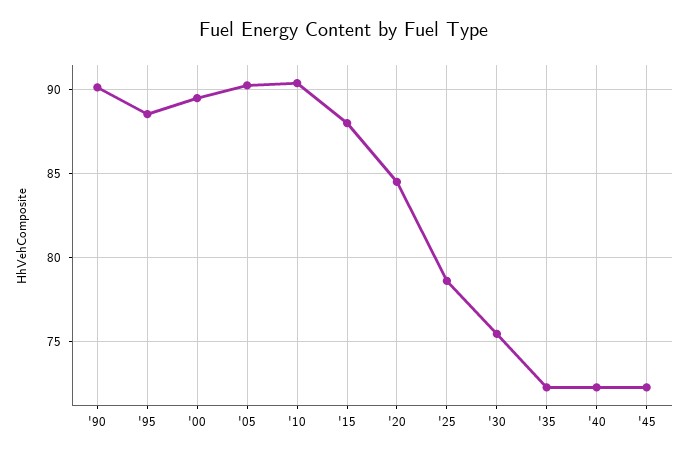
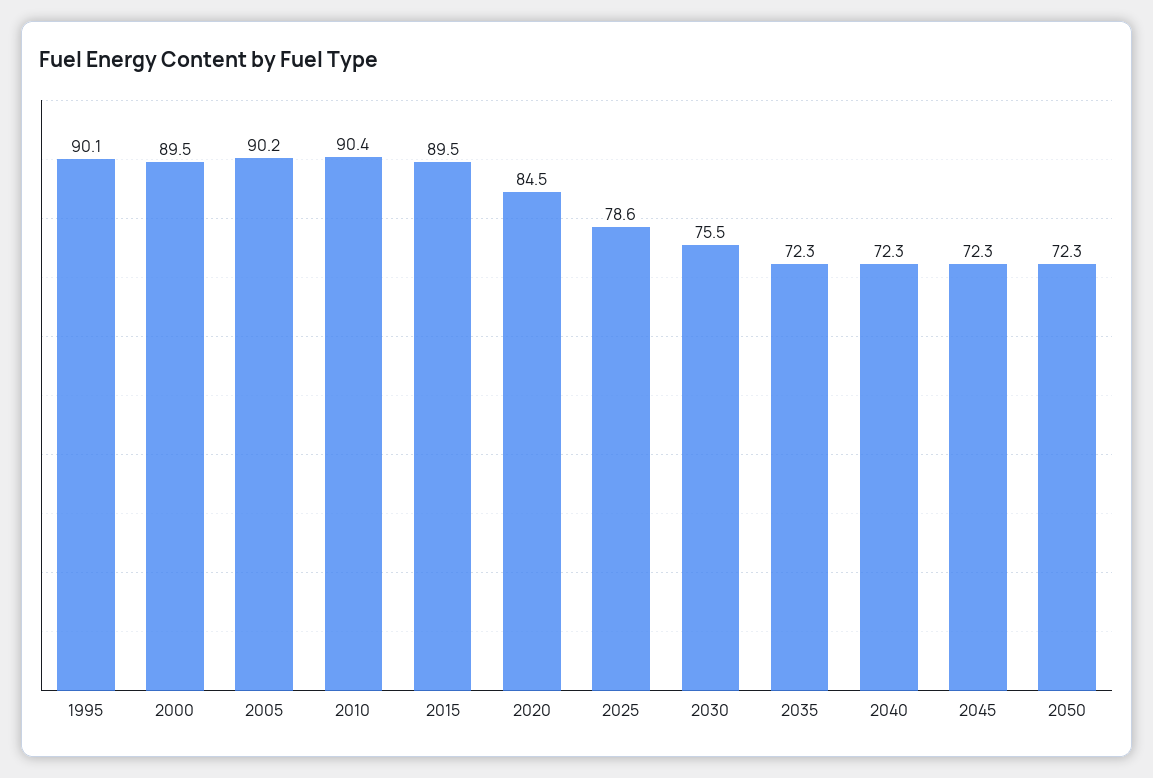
'90: 90 -> none
'95: 88.5 -> 90.1
'15: 88 -> 89.5
2050: none -> 72.3

